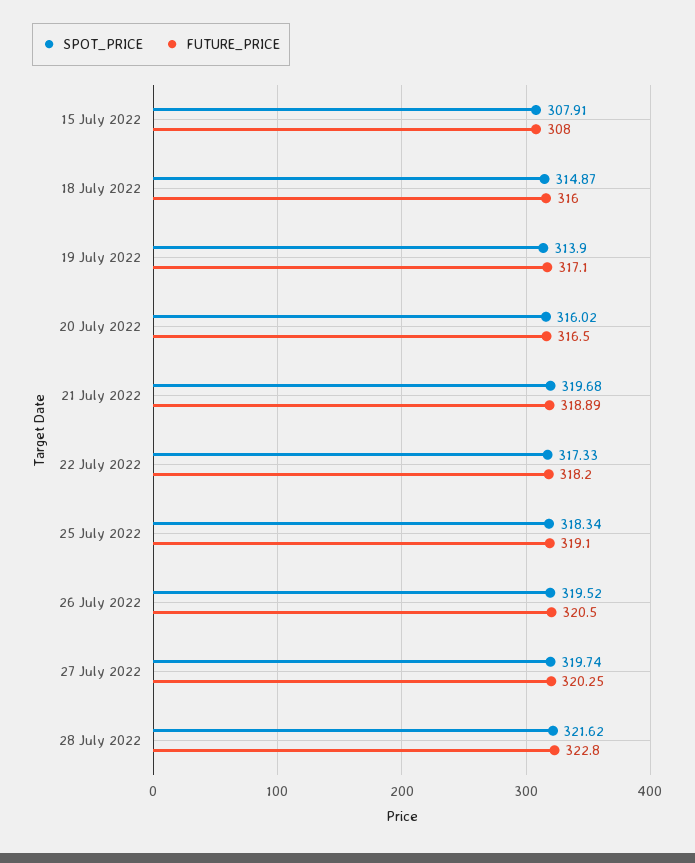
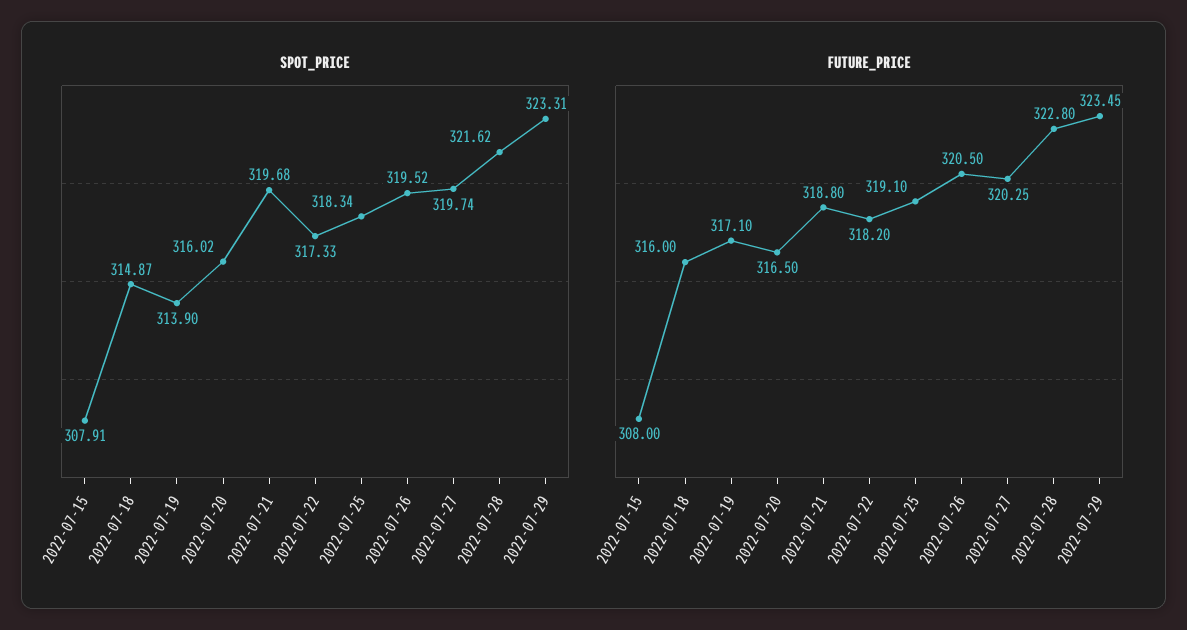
FUTURE_PRICE, 21 July 2022: 318.89 -> 318.8
SPOT_PRICE, 2022-07-29: none -> 323.31
FUTURE_PRICE, 2022-07-29: none -> 323.45

